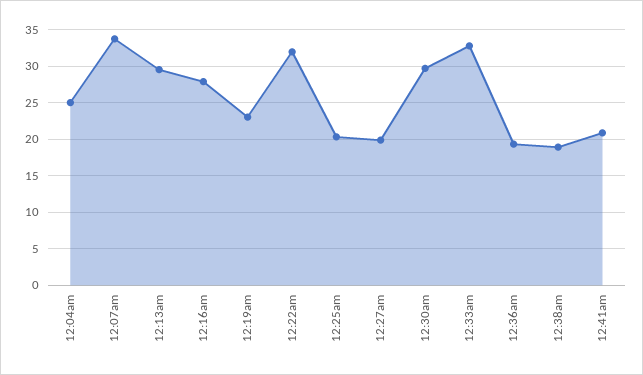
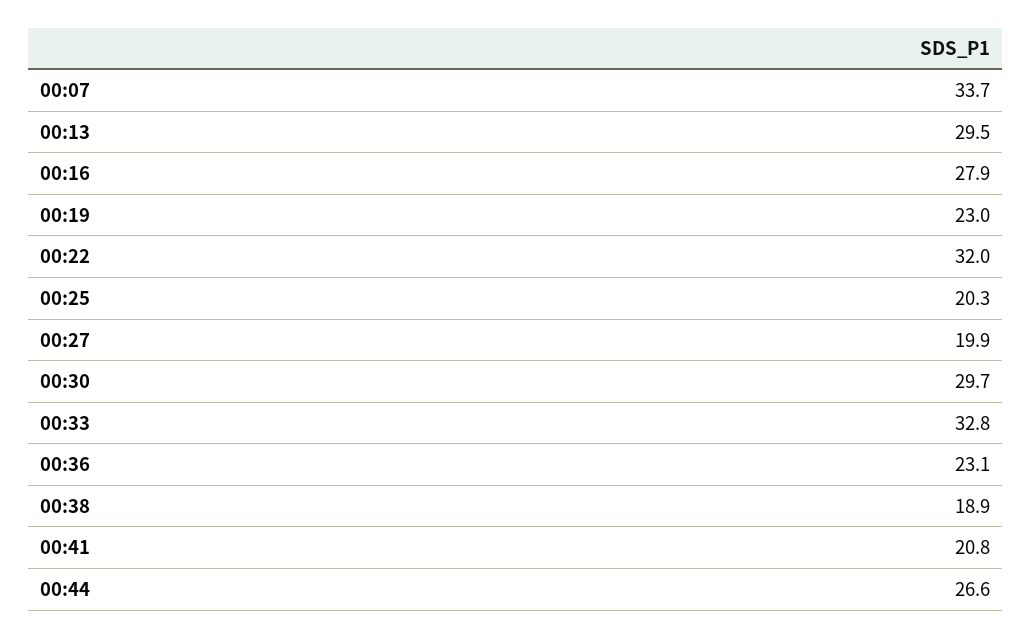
12:04am: 25 -> none
12:36am: 19 -> 23.1
00:44: none -> 26.6

